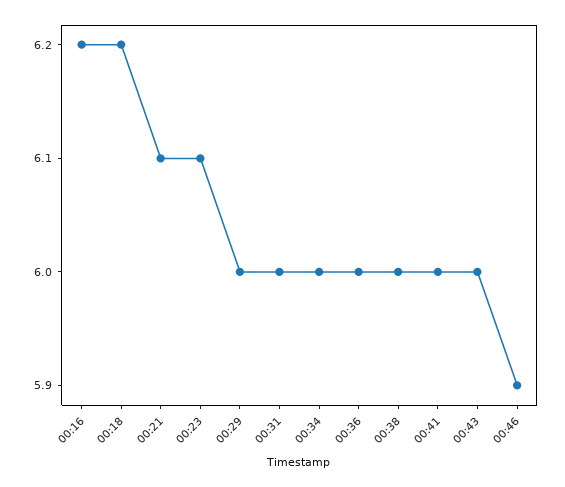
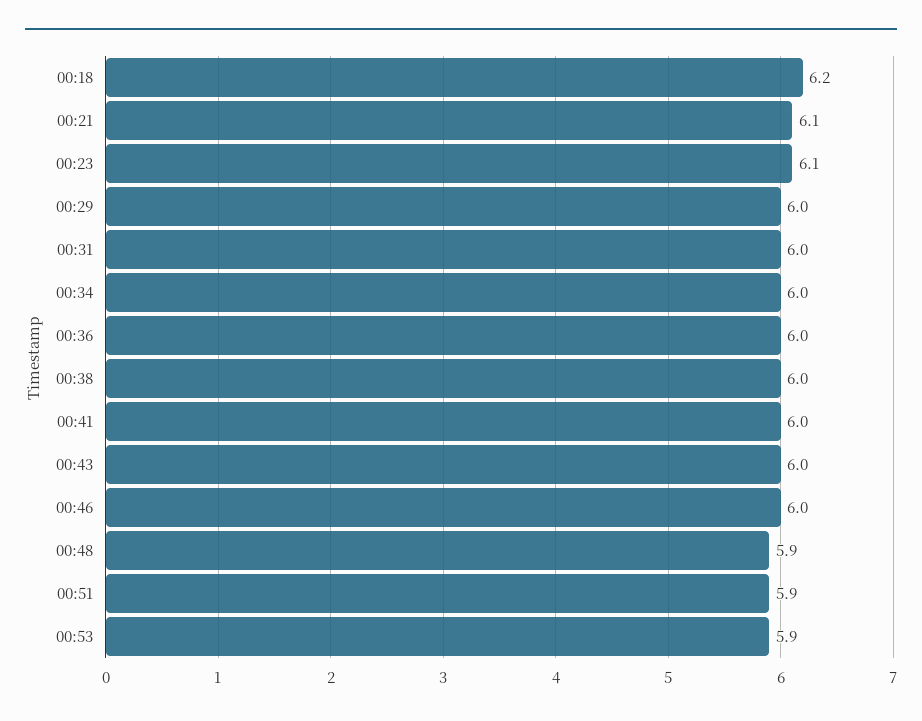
00:16: 6.2 -> none
00:46: 5.9 -> 6
00:48: none -> 5.9
00:51: none -> 5.9
00:53: none -> 5.9

